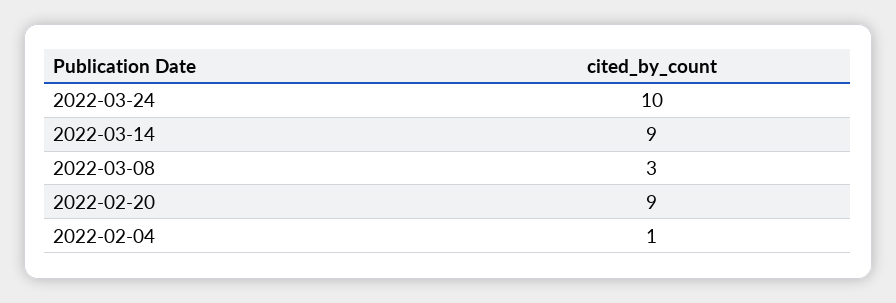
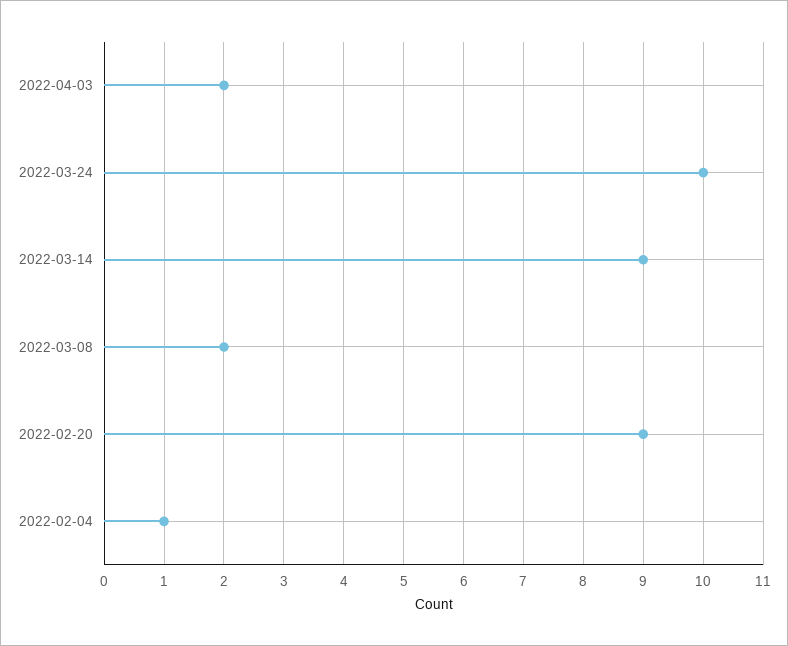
2022-03-08: 3 -> 2
2022-04-03: none -> 2

